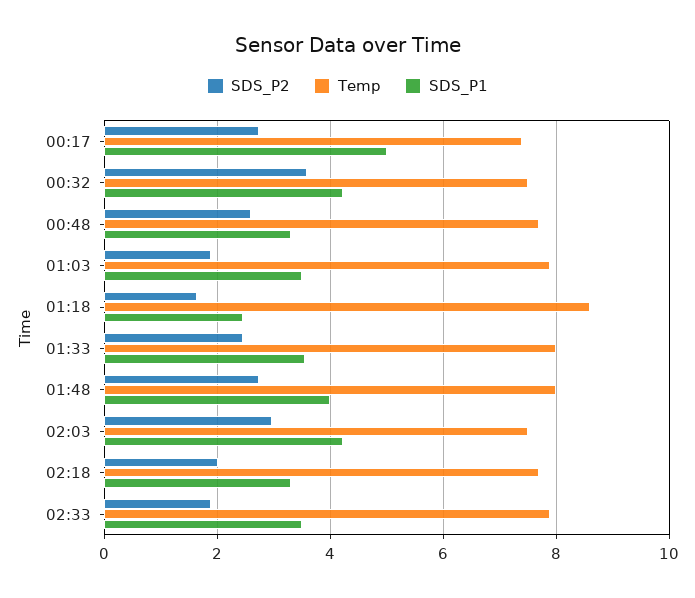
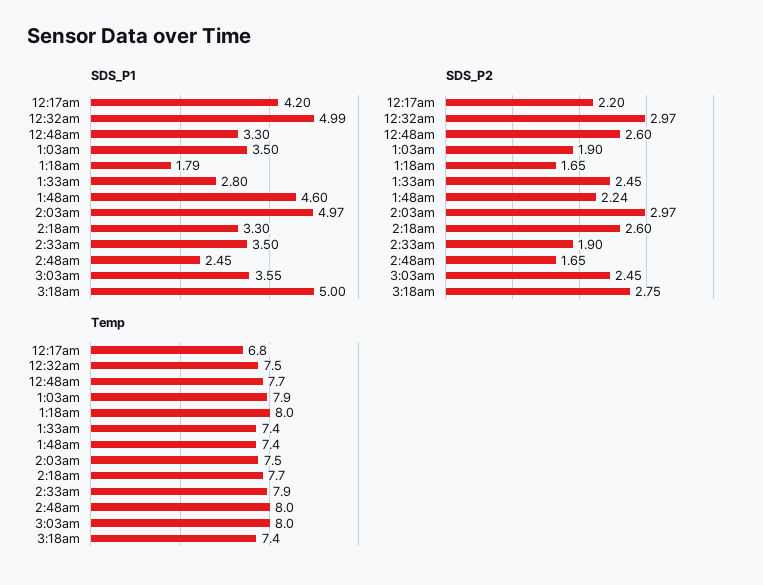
SDS_P2, 00:17: 2.8 -> 2.2
Temp, 00:17: 7.4 -> 6.8
SDS_P1, 00:17: 5 -> 4.2
SDS_P2, 00:32: 3.6 -> 2.97
SDS_P1, 00:32: 4.2 -> 4.99
Temp, 01:18: 8.6 -> 8
SDS_P1, 01:18: 2.4 -> 1.79
Temp, 01:33: 8 -> 7.4
SDS_P1, 01:33: 3.6 -> 2.8
SDS_P2, 01:48: 2.8 -> 2.24
Temp, 01:48: 8 -> 7.4
SDS_P1, 01:48: 4 -> 4.6
SDS_P1, 02:03: 4.2 -> 4.97
SDS_P2, 02:18: 2 -> 2.6
SDS_P1, 2:48am: none -> 2.45
SDS_P1, 3:03am: none -> 3.55
SDS_P1, 3:18am: none -> 5
SDS_P2, 2:48am: none -> 1.65
SDS_P2, 3:03am: none -> 2.45
SDS_P2, 3:18am: none -> 2.75
Temp, 2:48am: none -> 8
Temp, 3:03am: none -> 8
Temp, 3:18am: none -> 7.4

